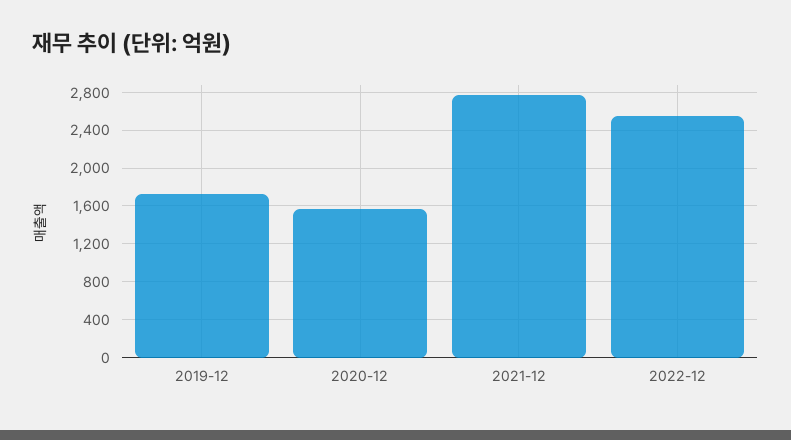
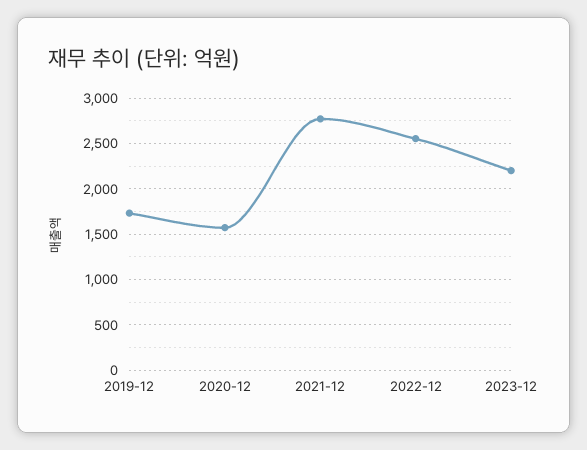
2023-12: none -> 2200

